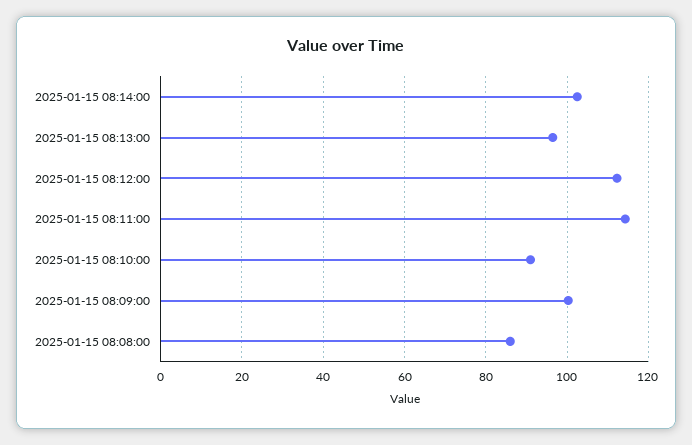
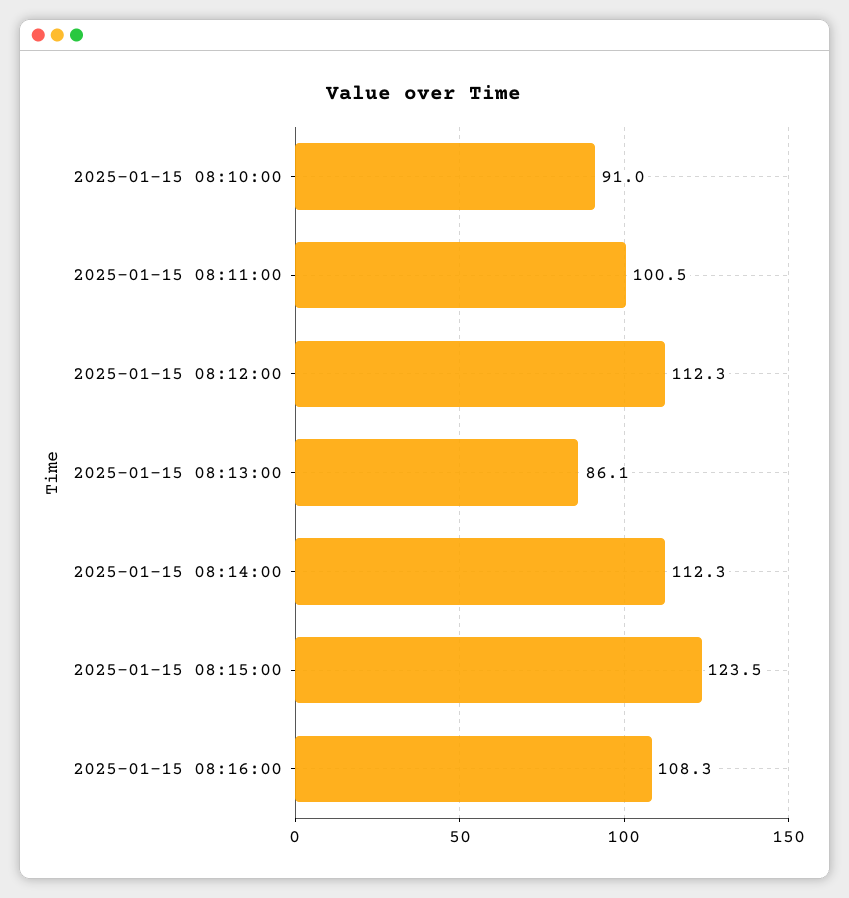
2025-01-15 08:14:00: 102 -> 112.3
2025-01-15 08:13:00: 96 -> 86.1
2025-01-15 08:11:00: 114 -> 100.5
2025-01-15 08:09:00: 100 -> none
2025-01-15 08:08:00: 86 -> none
2025-01-15 08:15:00: none -> 123.5
2025-01-15 08:16:00: none -> 108.3

